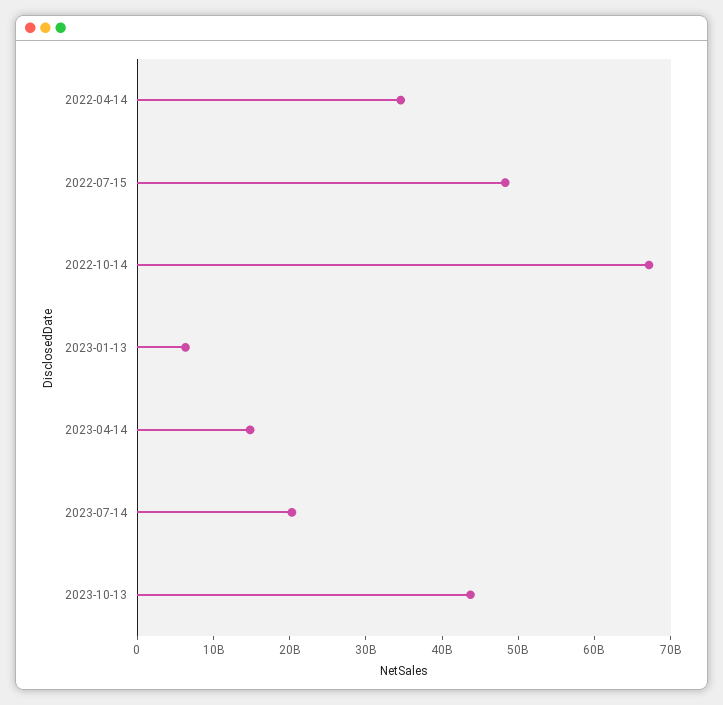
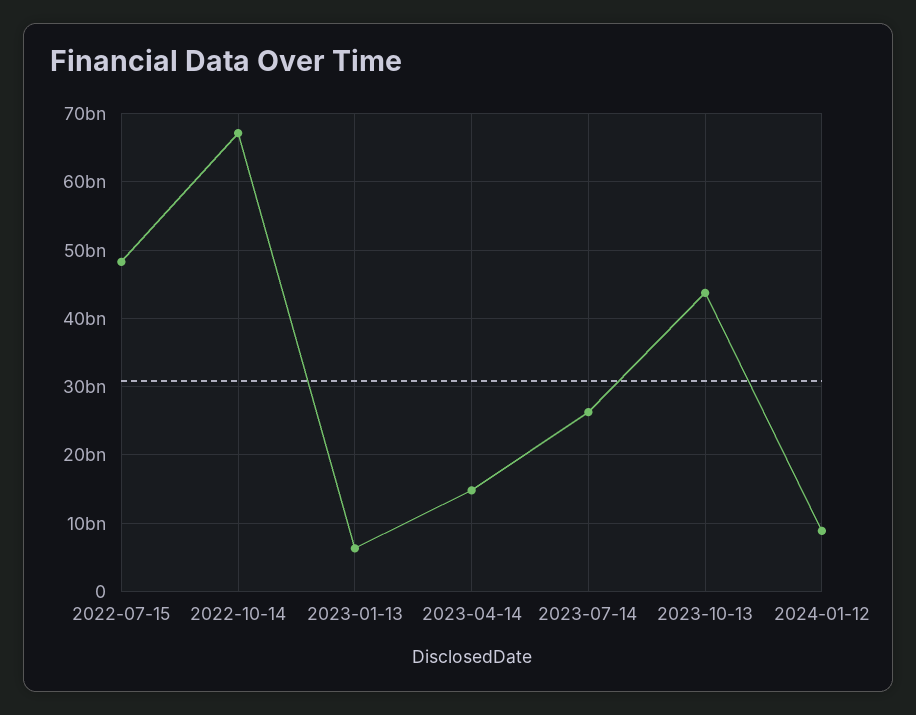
2022-04-14: 34000000000 -> none
2023-07-14: 20000000000 -> 26000000000
2024-01-12: none -> 9000000000

